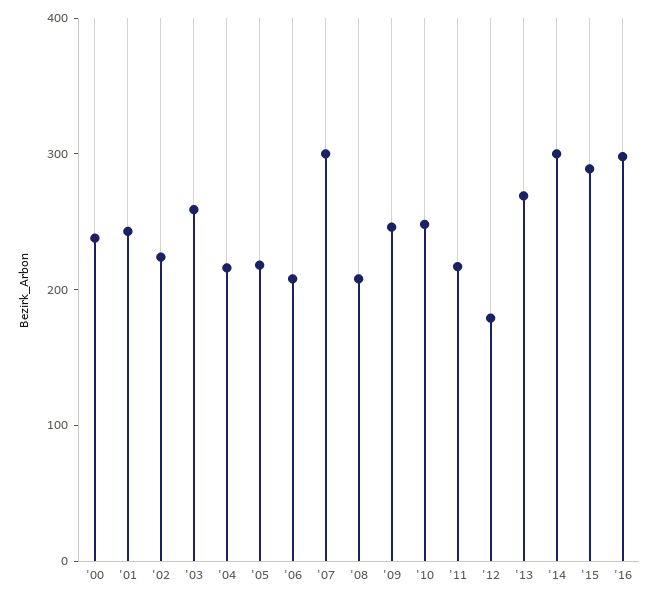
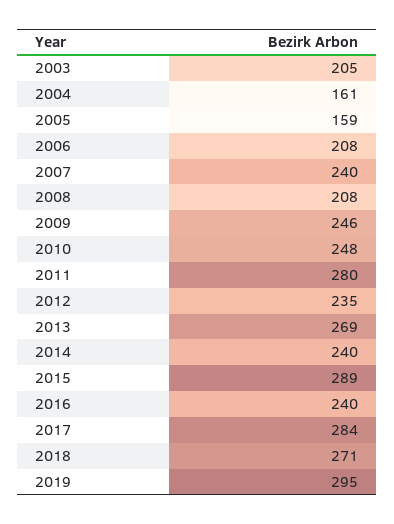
'00: 240 -> none
'01: 240 -> none
'02: 220 -> none
'03: 260 -> 205
'04: 220 -> 161
'05: 220 -> 159
'07: 300 -> 240
'11: 220 -> 280
'12: 180 -> 235
'14: 300 -> 240
'16: 300 -> 240
2017: none -> 284
2018: none -> 271
2019: none -> 295

